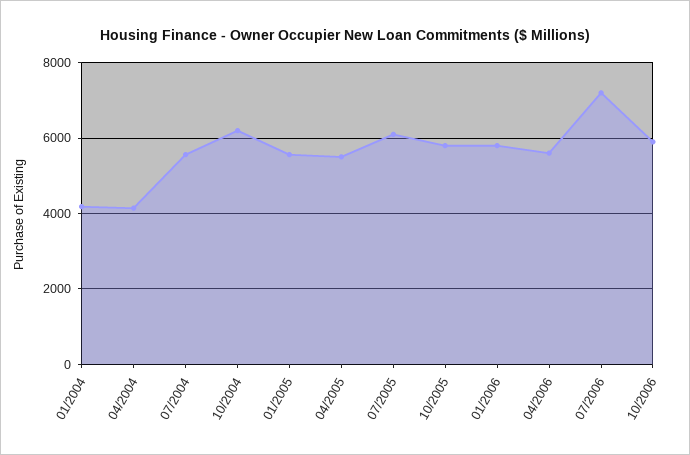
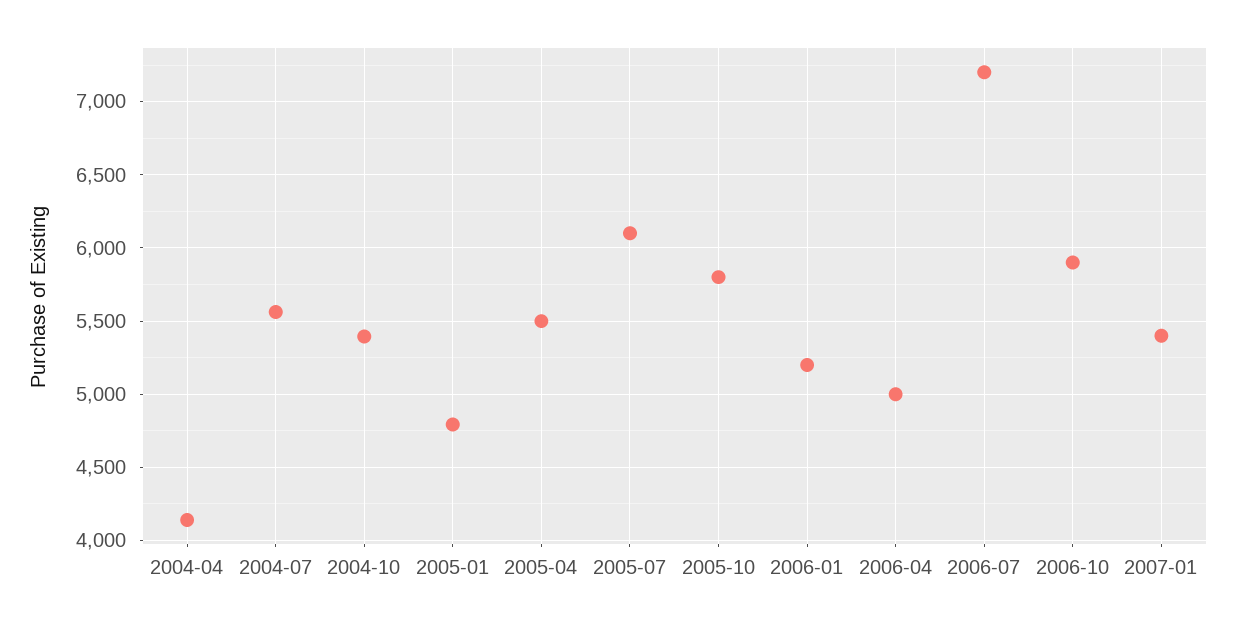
01/2004: 4200 -> none
10/2004: 6200 -> 5400
01/2005: 5600 -> 4800
01/2006: 5800 -> 5200
04/2006: 5600 -> 5000
2007-01: none -> 5400

